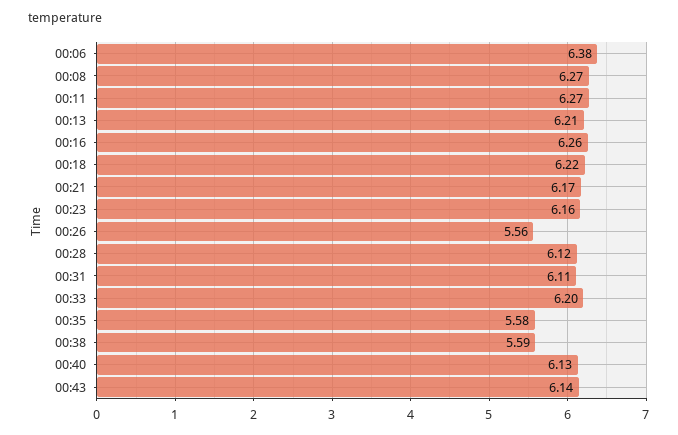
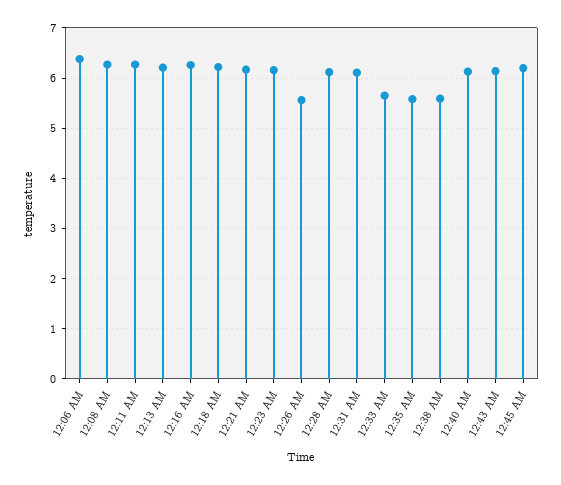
00:33: 6.2 -> 5.6
12:45 AM: none -> 6.2

